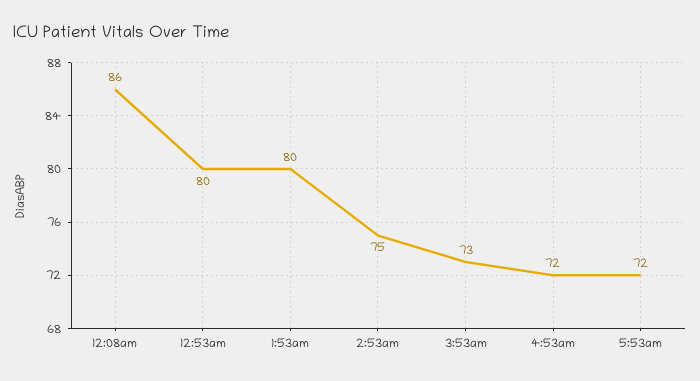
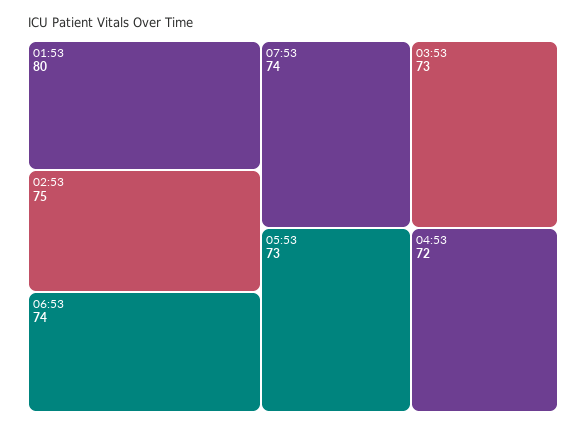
12:08am: 86 -> none
12:53am: 80 -> none
5:53am: 72 -> 73
06:53: none -> 74
07:53: none -> 74

